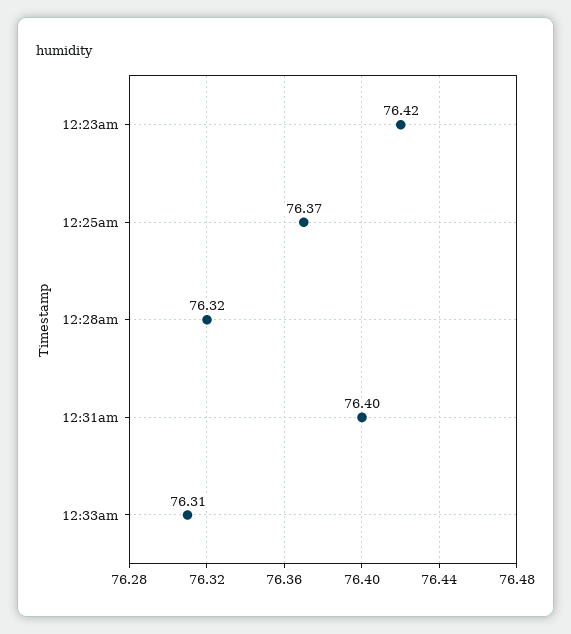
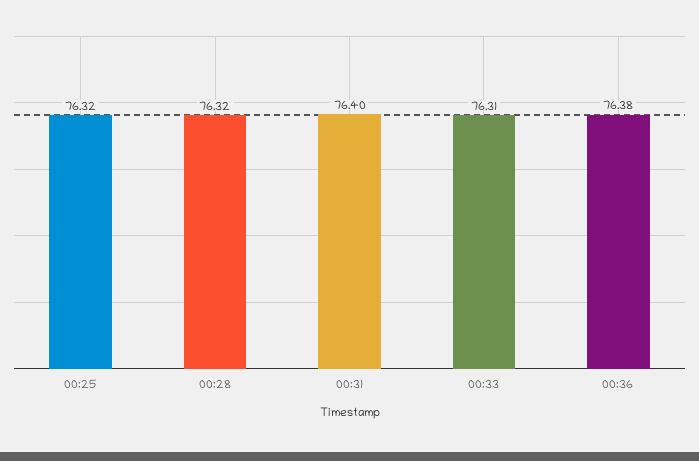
12:23am: 76.42 -> none
12:25am: 76.37 -> 76.32
00:36: none -> 76.38

